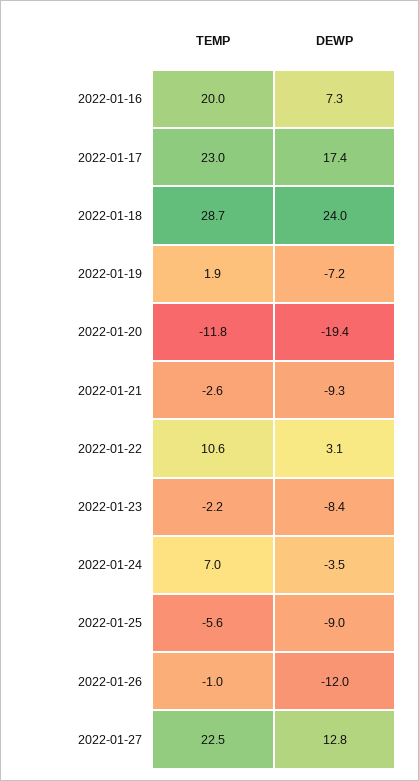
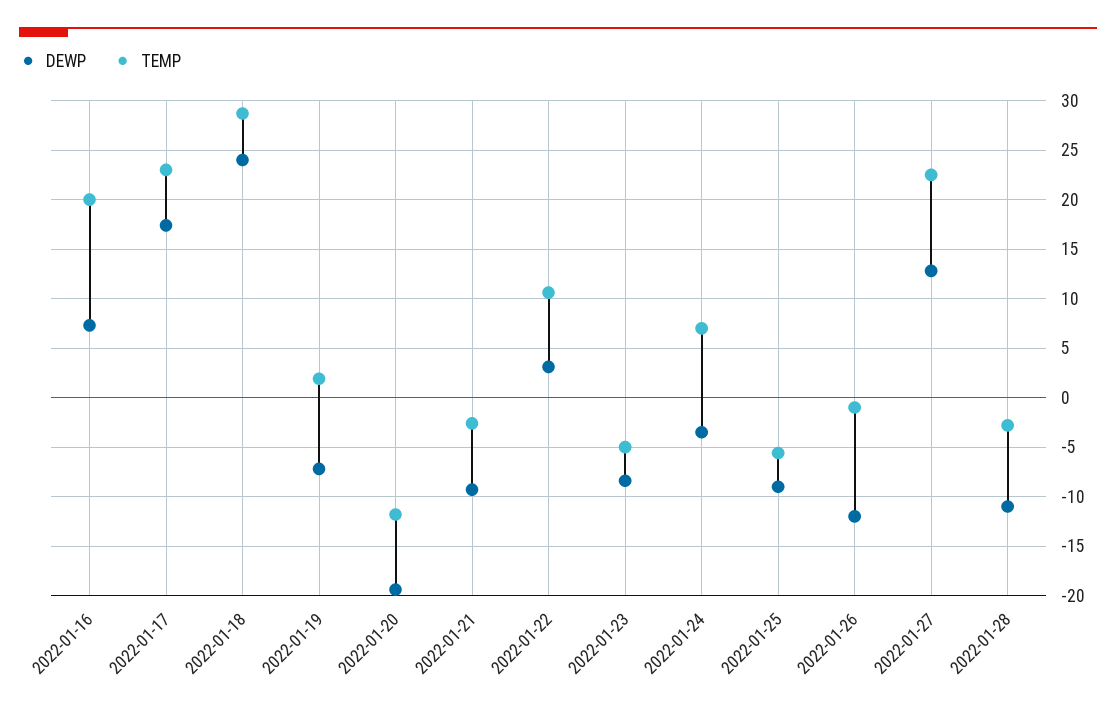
TEMP, 2022-01-23: -2.2 -> -5
DEWP, 2022-01-28: none -> -11
TEMP, 2022-01-28: none -> -3

